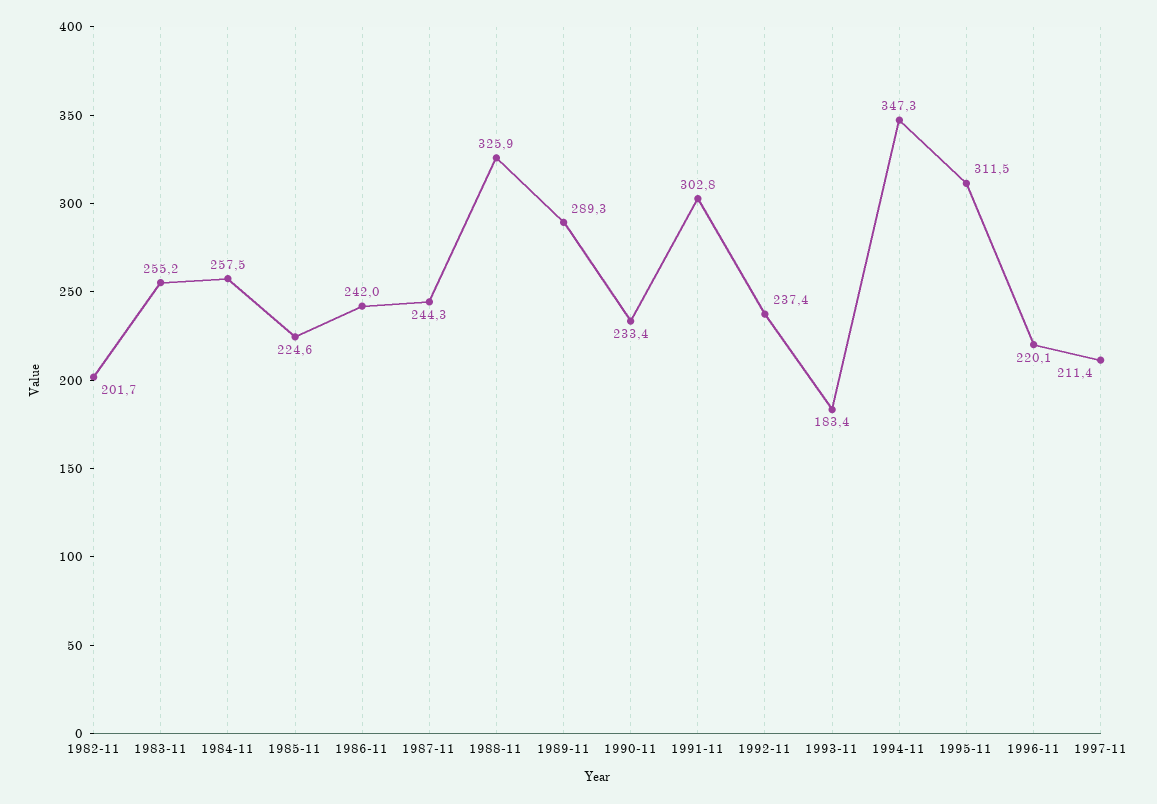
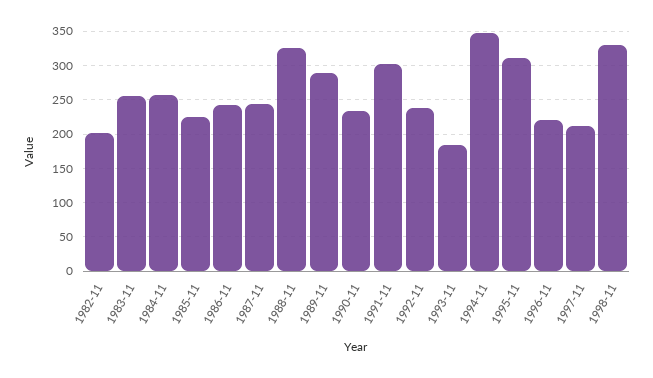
1998-11: none -> 330

